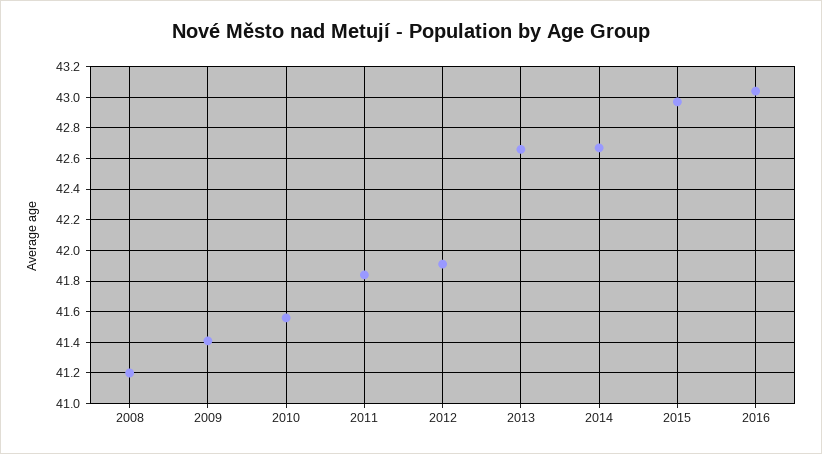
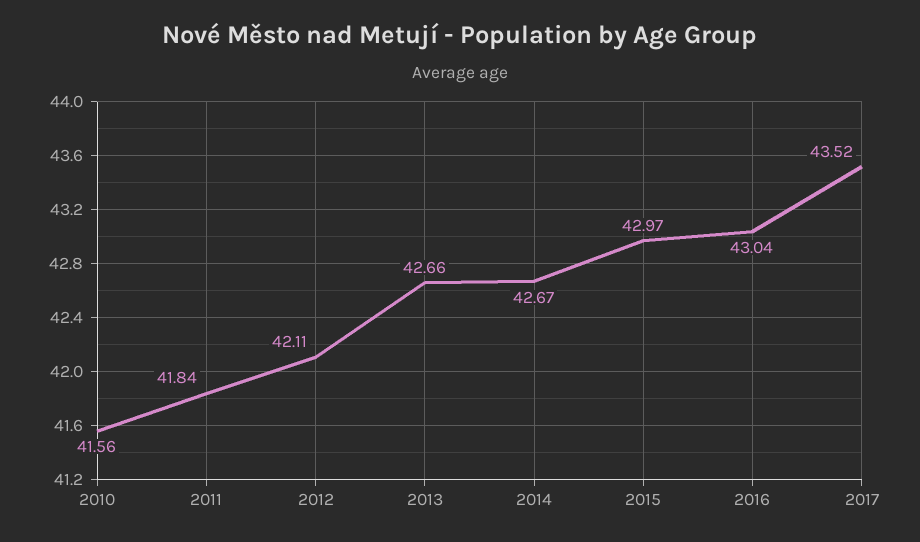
2008: 41.2 -> none
2009: 41.4 -> none
2012: 41.9 -> 42.11
2017: none -> 43.52

